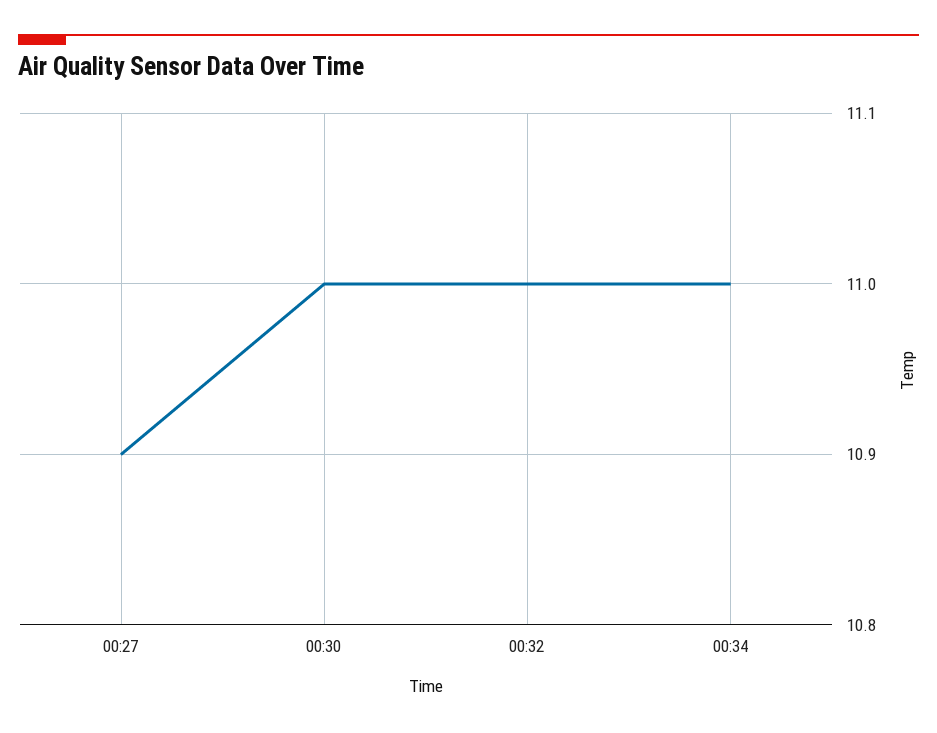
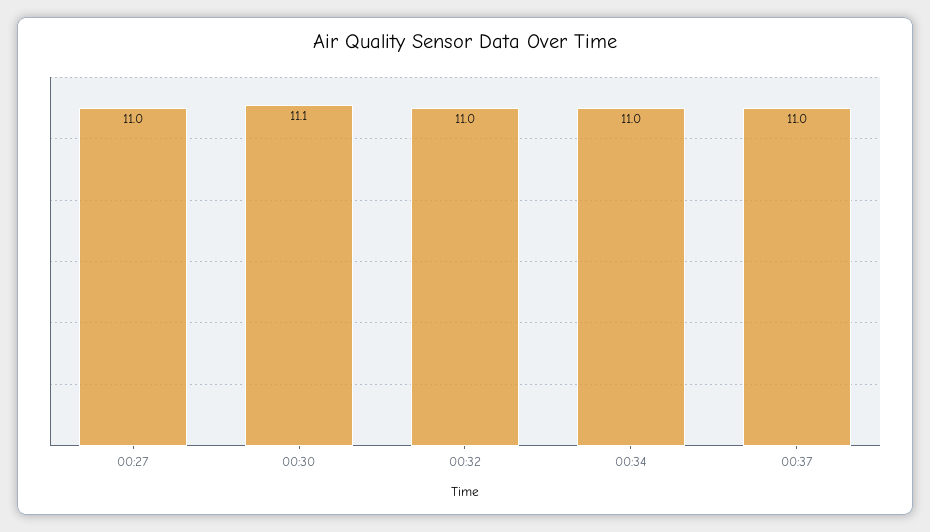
00:27: 10.9 -> 11
00:30: 11 -> 11.1
00:37: none -> 11

